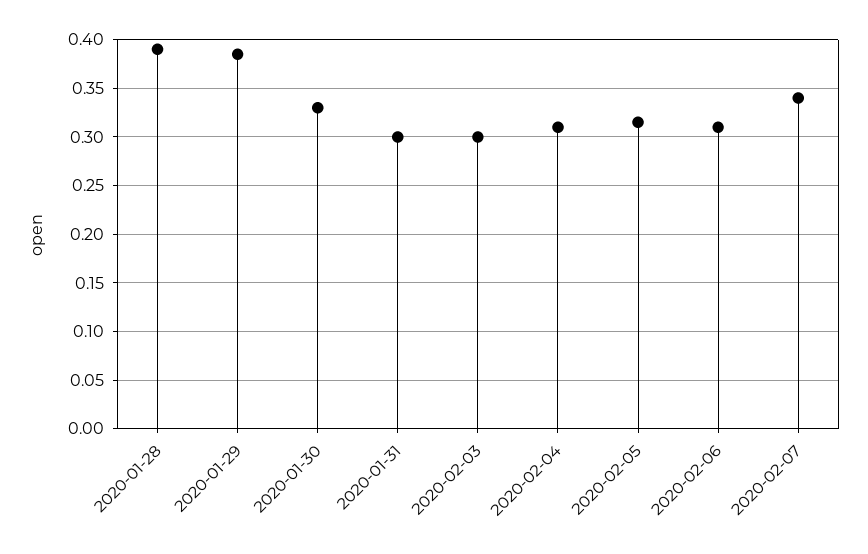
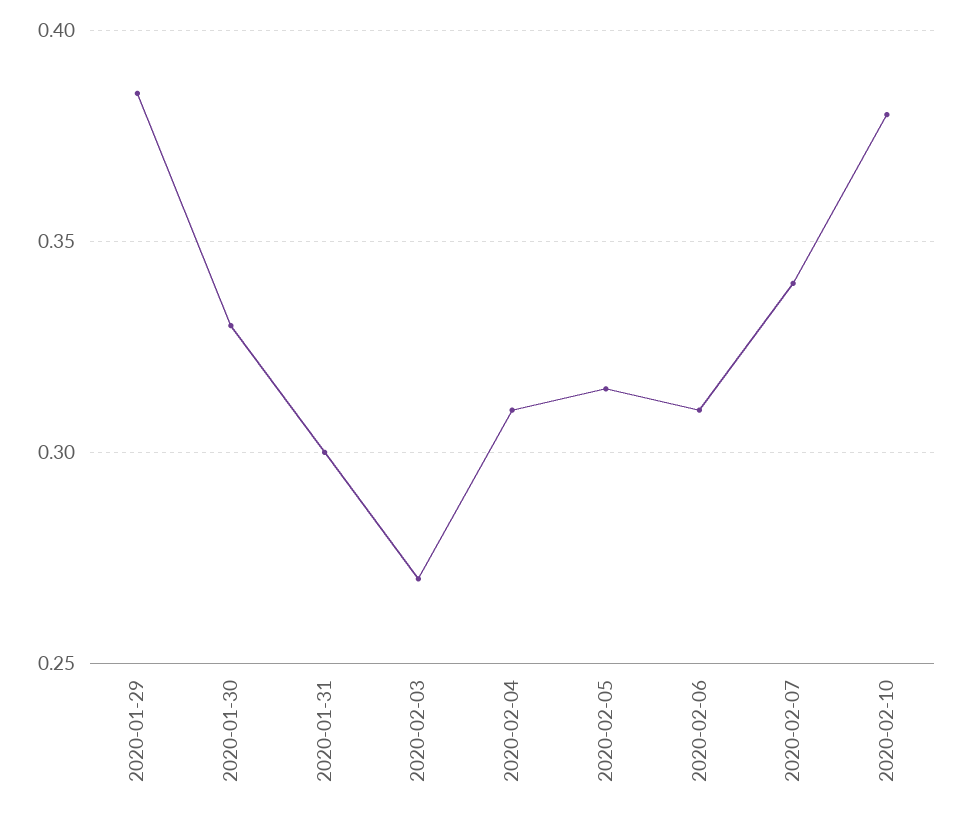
2020-01-28: 0.39 -> none
2020-02-03: 0.3 -> 0.27
2020-02-10: none -> 0.38

